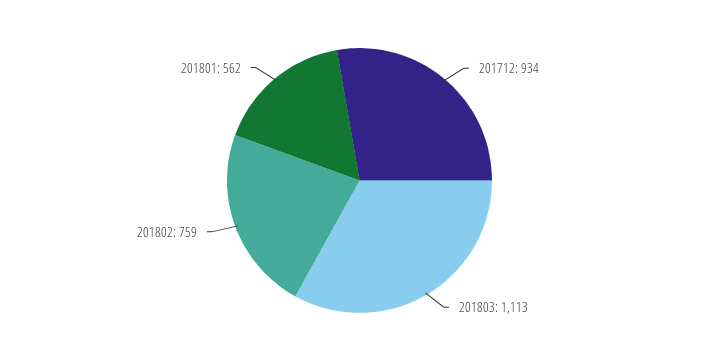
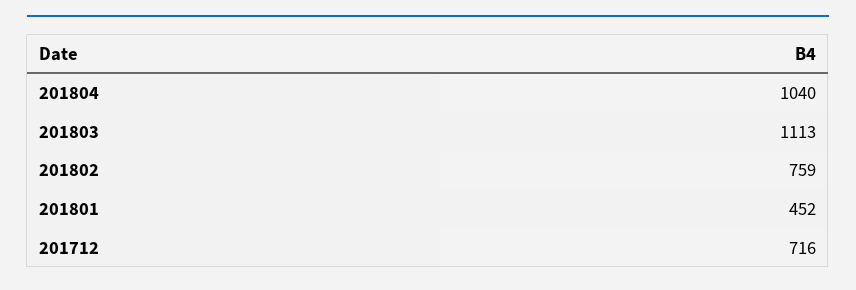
201712: 934 -> 716
201801: 562 -> 452
201804: none -> 1040

